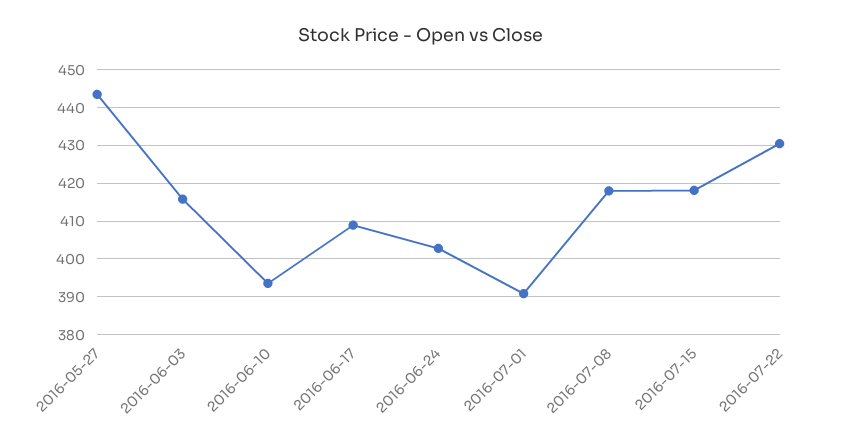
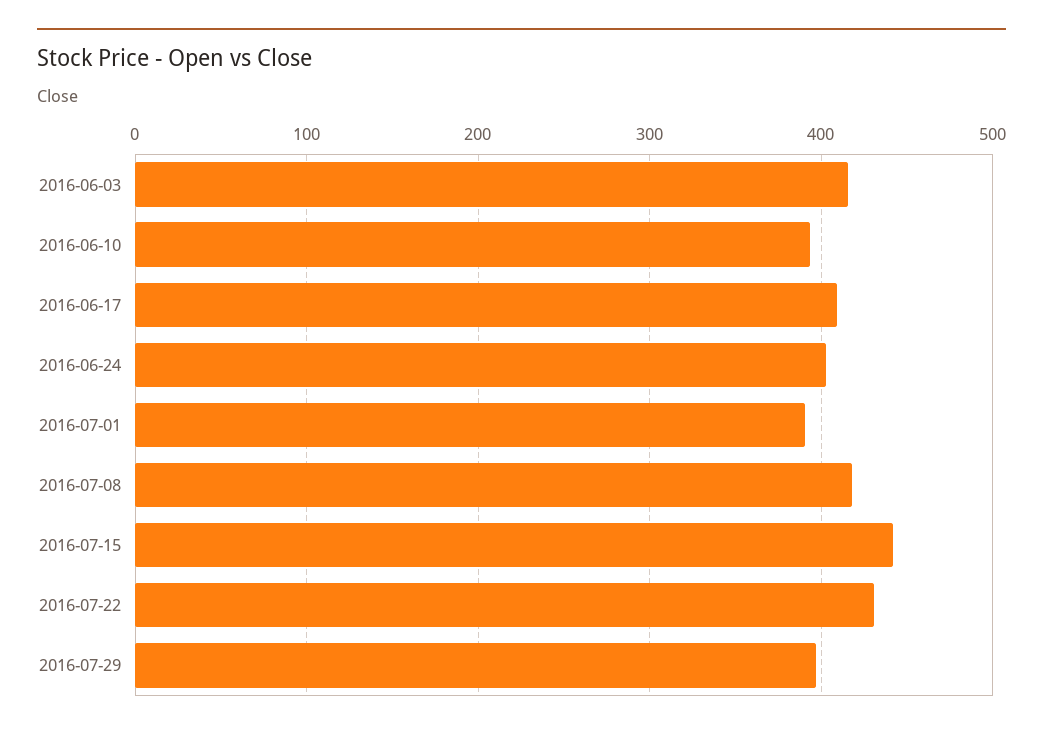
2016-05-27: 444 -> none
2016-07-15: 418 -> 440
2016-07-29: none -> 400

